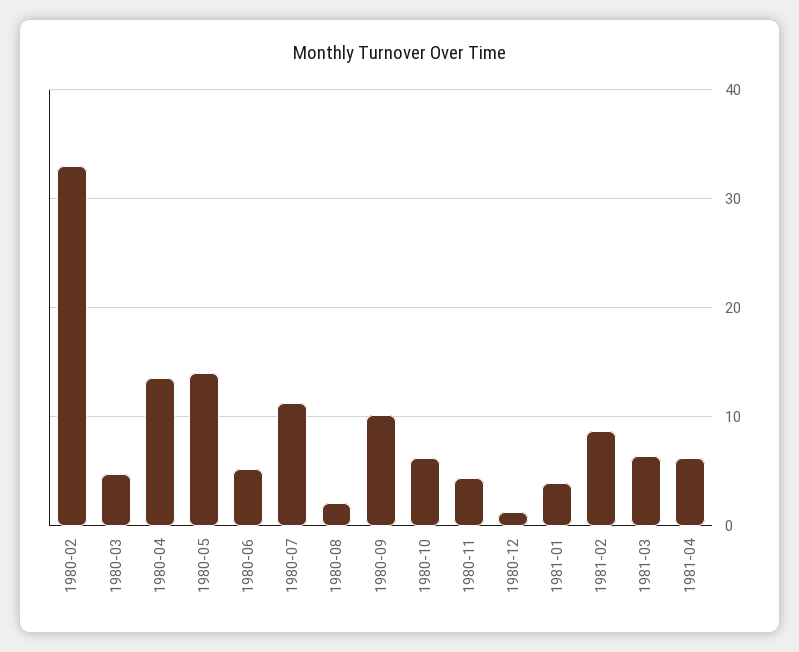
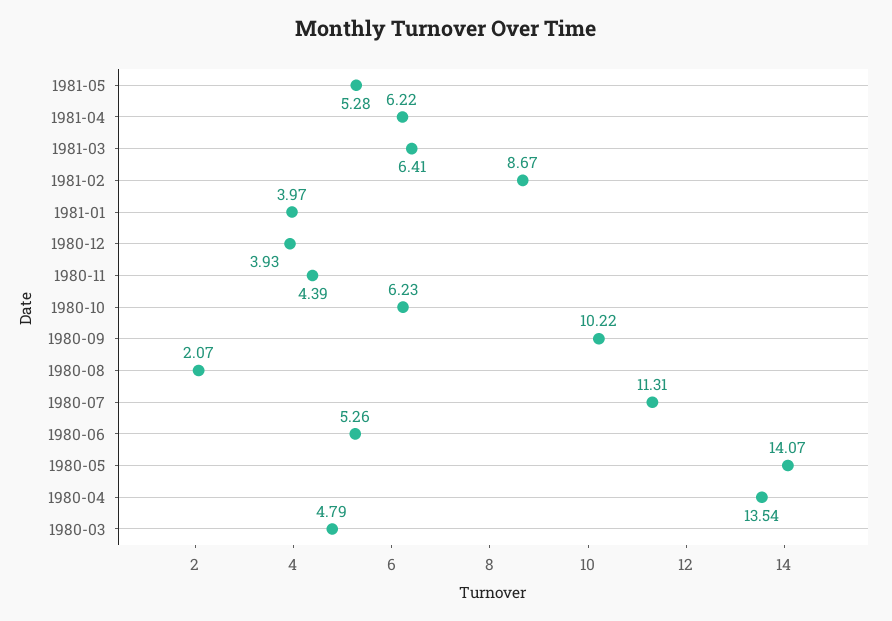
1980-02: 33 -> none
1980-12: 1 -> 3.93
1981-05: none -> 5.28

